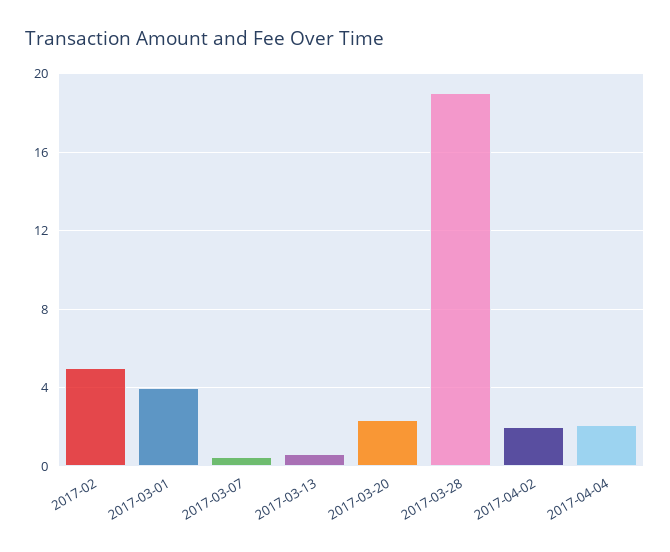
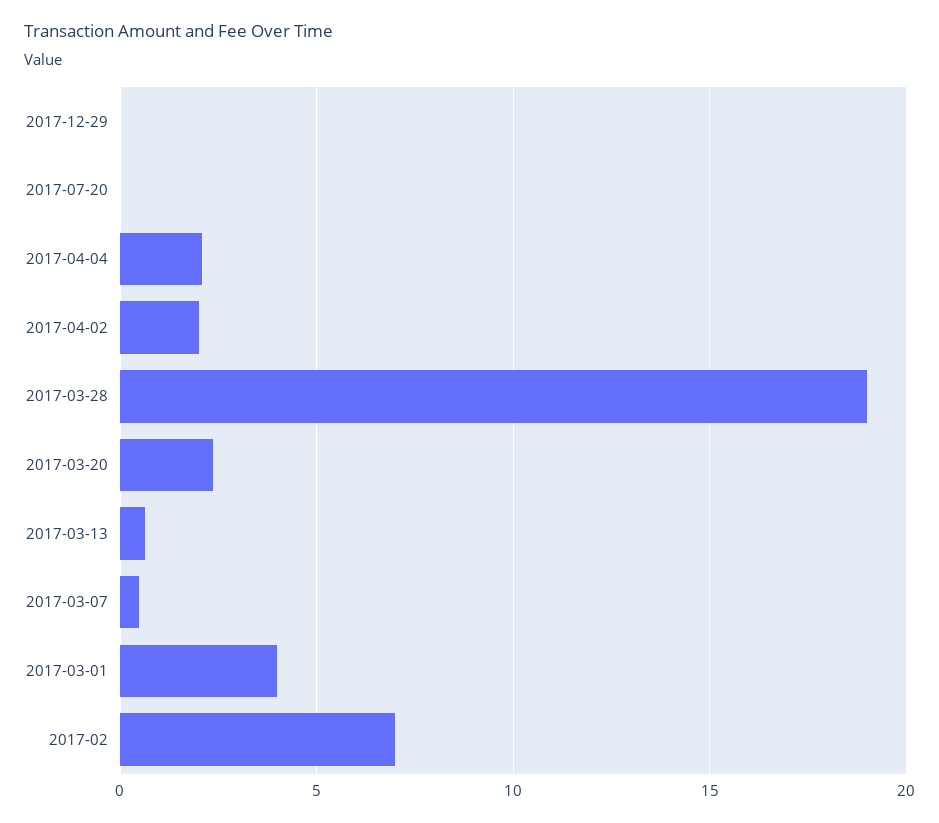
2017-02: 5 -> 7
2017-12-29: none -> 0
2017-07-20: none -> 0

